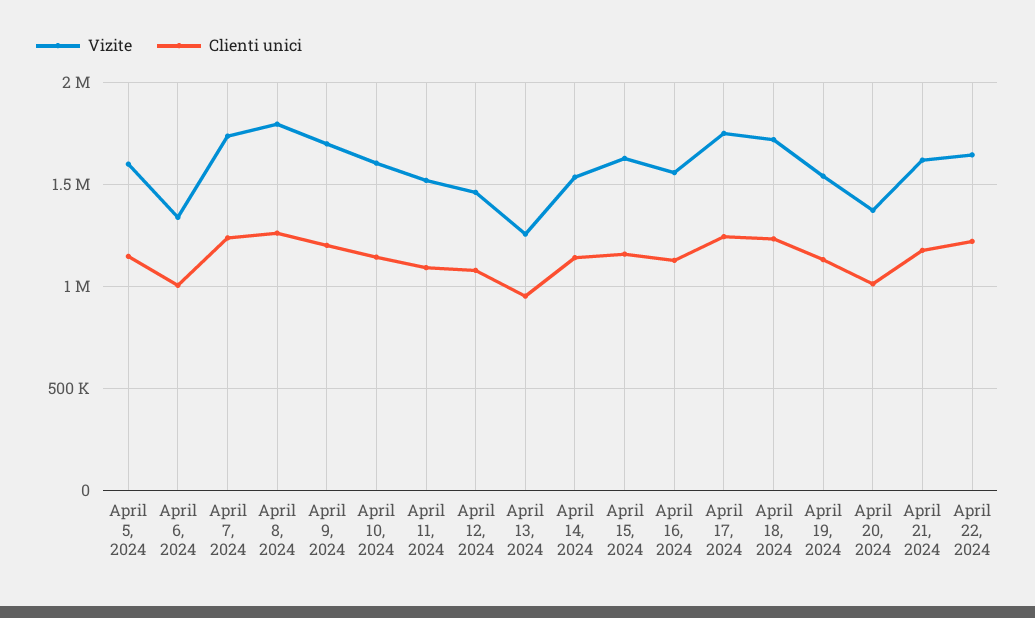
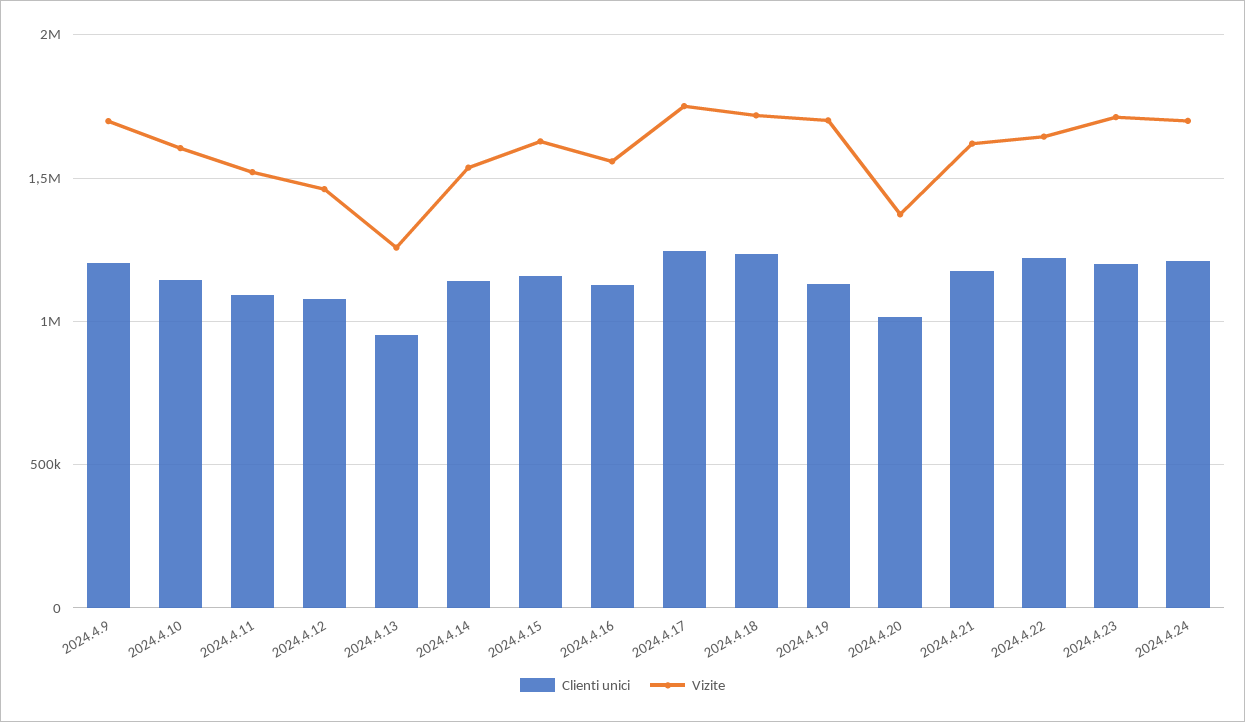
Vizite, April 5, 2024: 1600000 -> none
Clienti unici, April 5, 2024: 1150000 -> none
Vizite, April 6, 2024: 1350000 -> none
Clienti unici, April 6, 2024: 1000000 -> none
Vizite, April 7, 2024: 1750000 -> none
Clienti unici, April 7, 2024: 1250000 -> none
Vizite, April 8, 2024: 1800000 -> none
Clienti unici, April 8, 2024: 1250000 -> none
Vizite, April 19, 2024: 1550000 -> 1700000
Clienti unici, 2024.4.23: none -> 1200000
Vizite, 2024.4.23: none -> 1700000
Clienti unici, 2024.4.24: none -> 1200000
Vizite, 2024.4.24: none -> 1700000

